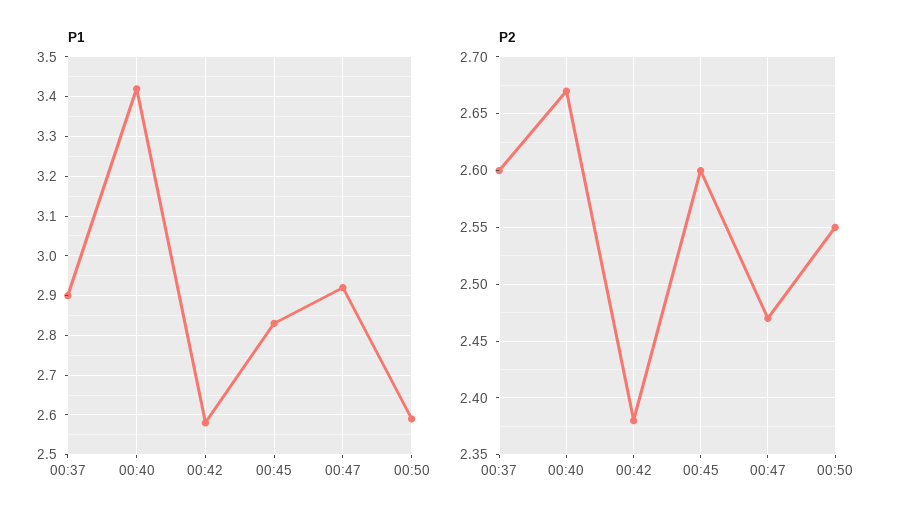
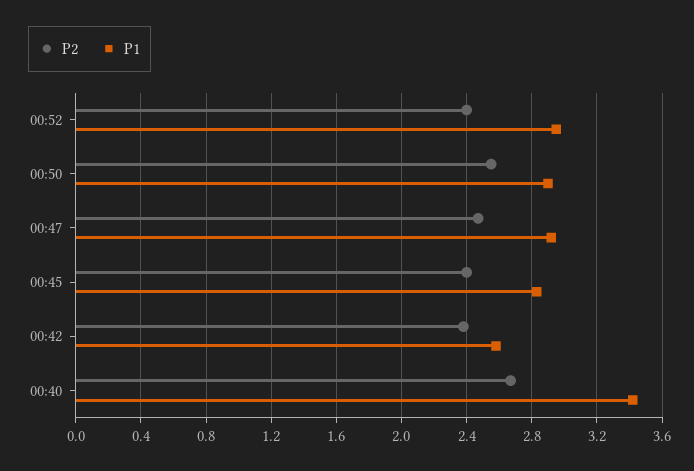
P1, 00:37: 2.9 -> none
P1, 00:50: 2.6 -> 2.9
P2, 00:37: 2.6 -> none
P2, 00:45: 2.6 -> 2.4
P2, 00:52: none -> 2.4
P1, 00:52: none -> 2.95

